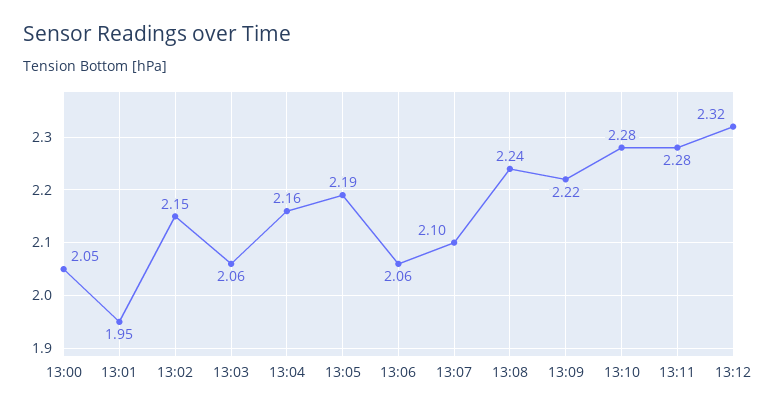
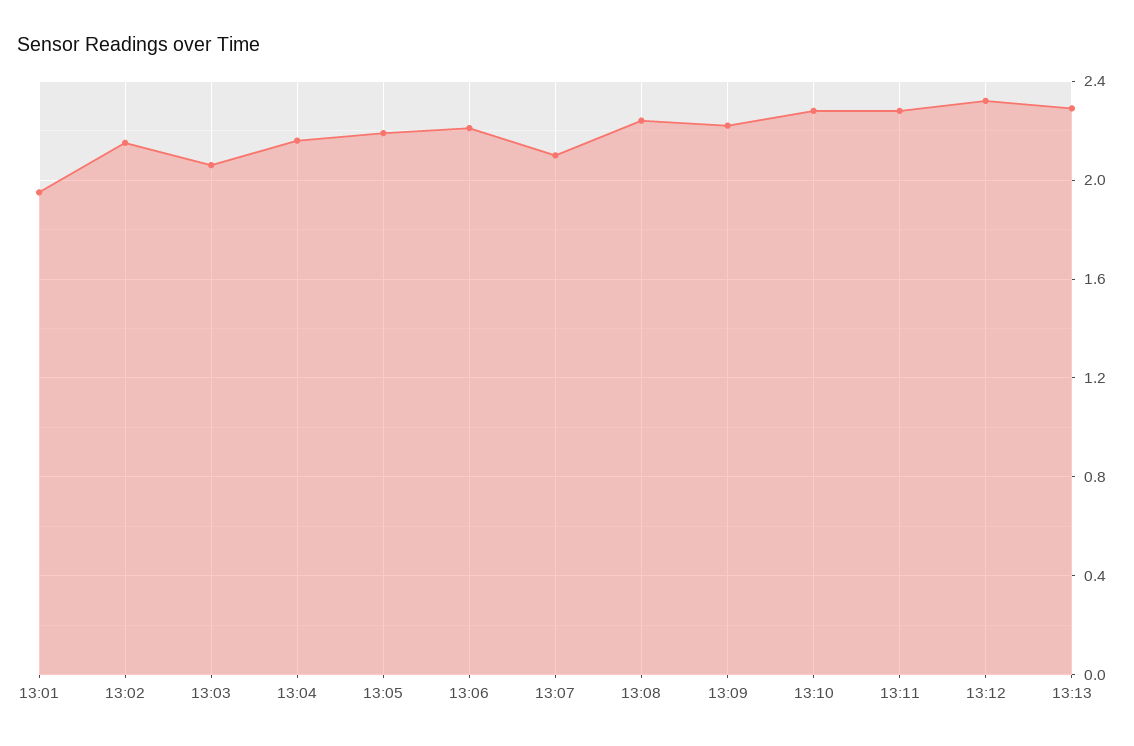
13:00: 2.05 -> none
13:06: 2.06 -> 2.2
13:13: none -> 2.3

